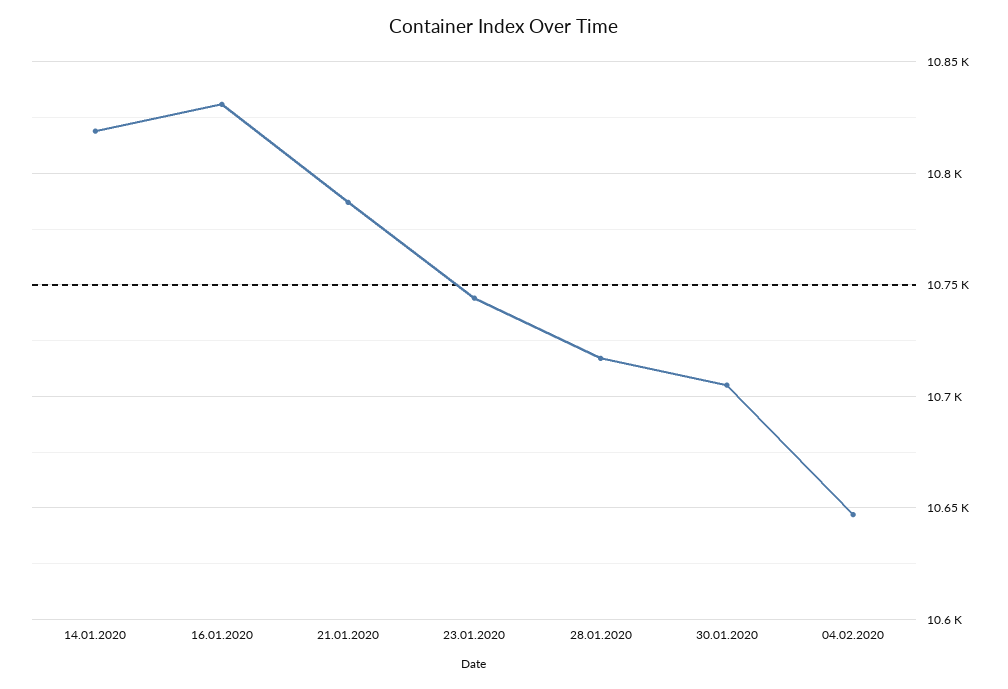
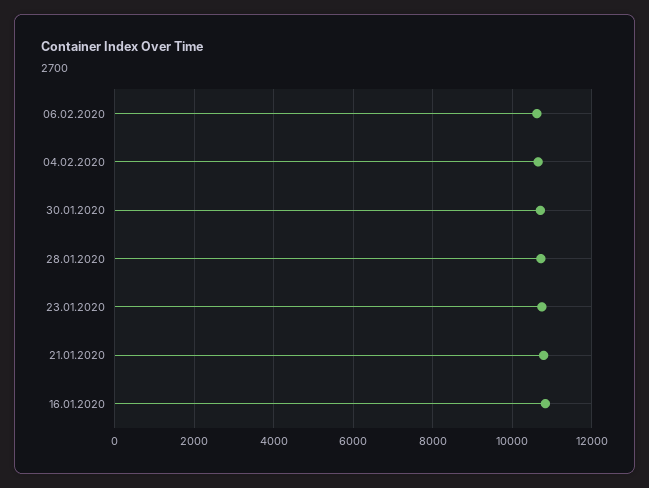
14.01.2020: 10820 -> none
06.02.2020: none -> 10600

